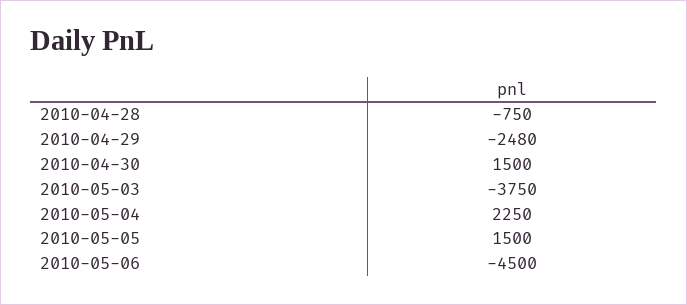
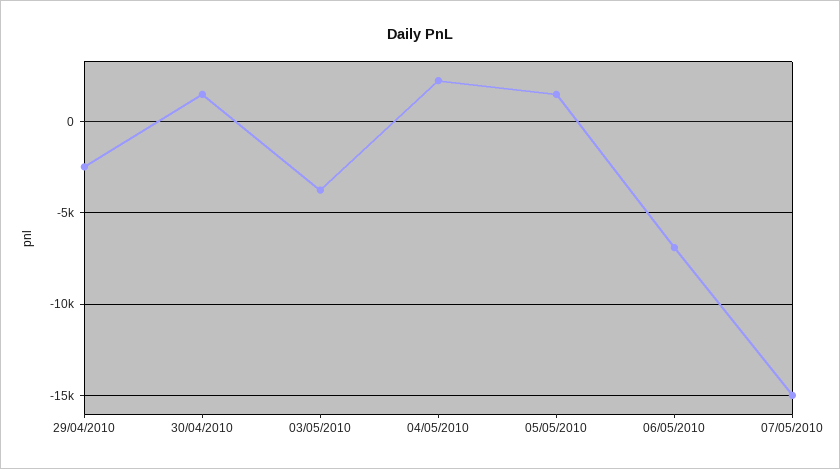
2010-04-28: -750 -> none
2010-05-06: -4500 -> -7000
07/05/2010: none -> -15000

